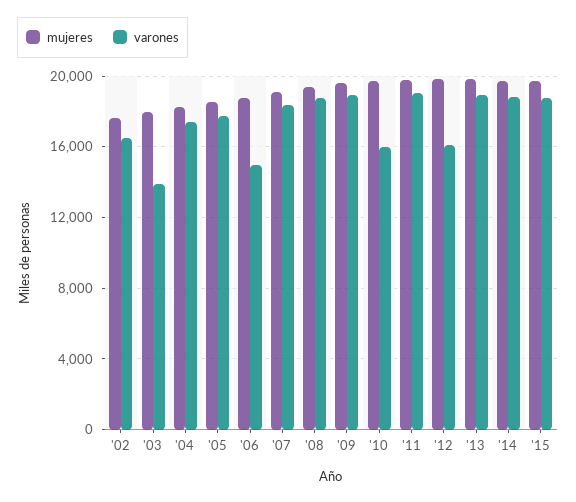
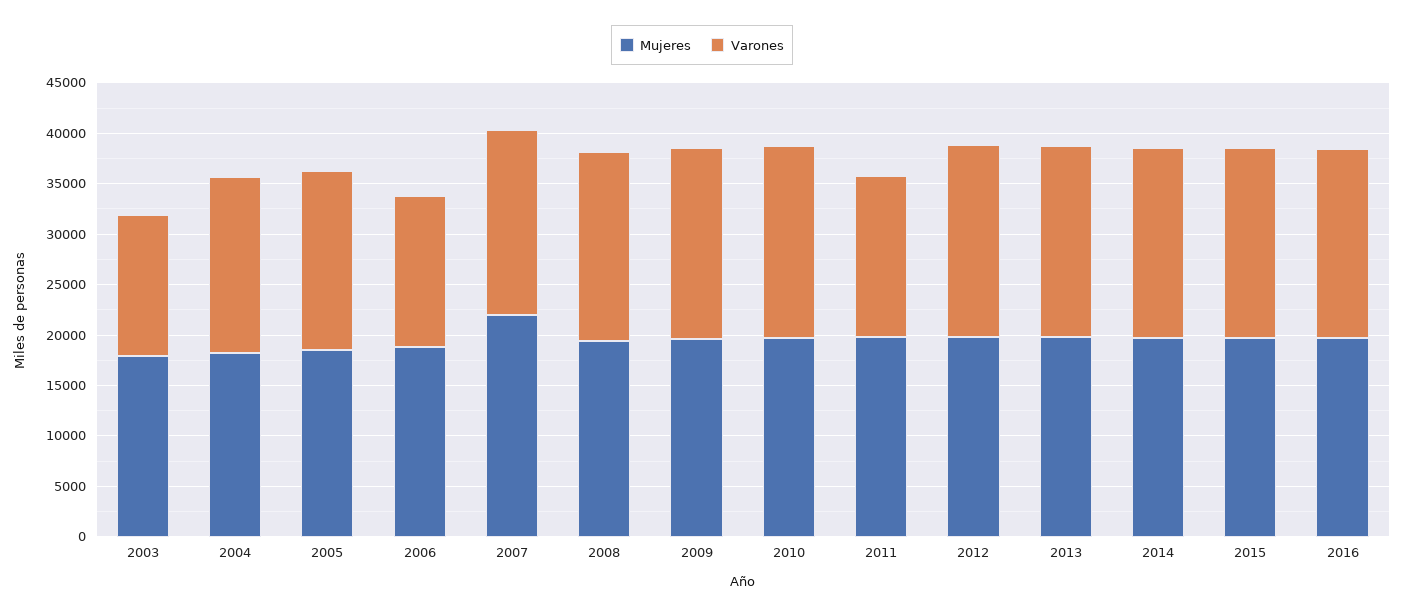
mujeres, '02: 17500 -> none
varones, '02: 16500 -> none
mujeres, '07: 19000 -> 22000
varones, '10: 16000 -> 19000
varones, '11: 19000 -> 16000
varones, '12: 16000 -> 19000
mujeres, 2016: none -> 20000
varones, 2016: none -> 19000

